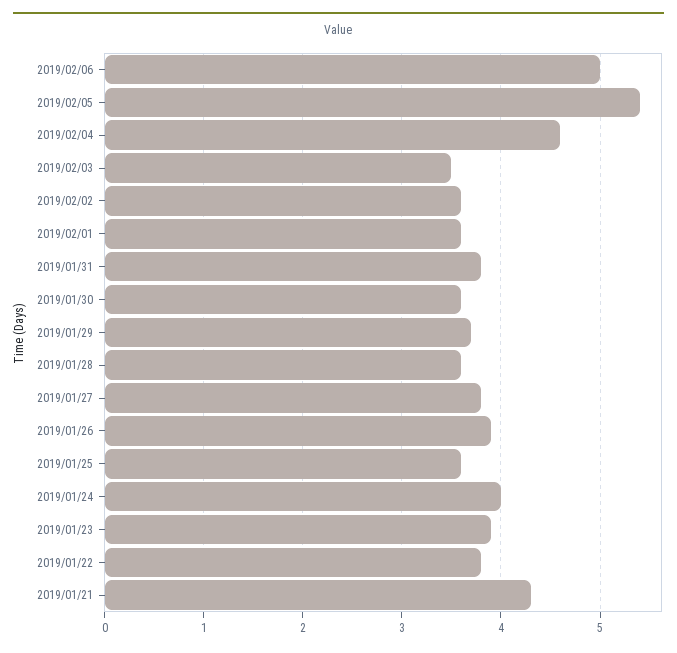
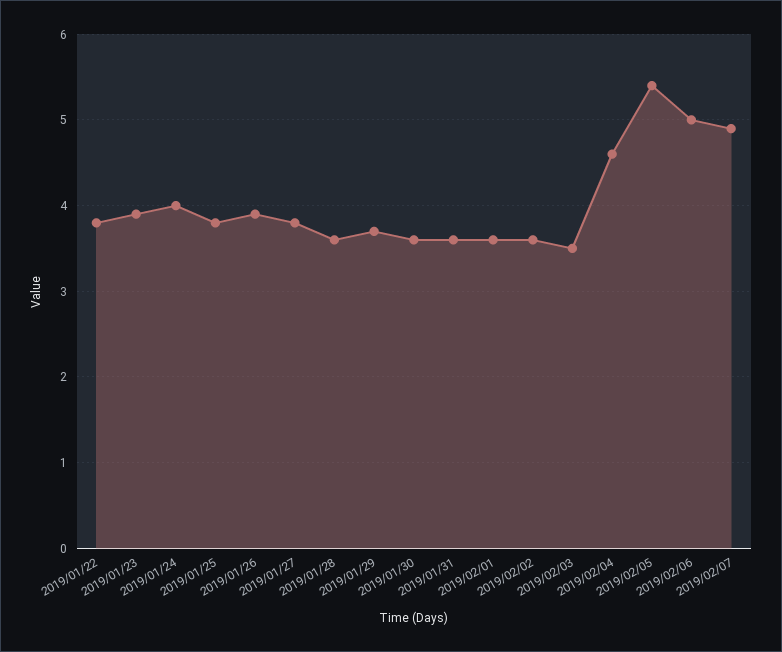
2019/01/31: 3.8 -> 3.6
2019/01/25: 3.6 -> 3.8
2019/01/21: 4.3 -> none
2019/02/07: none -> 4.9

